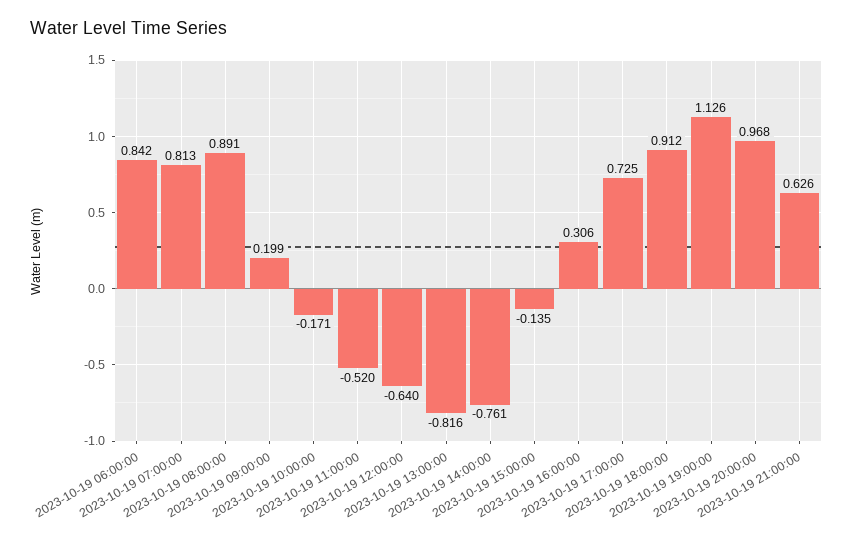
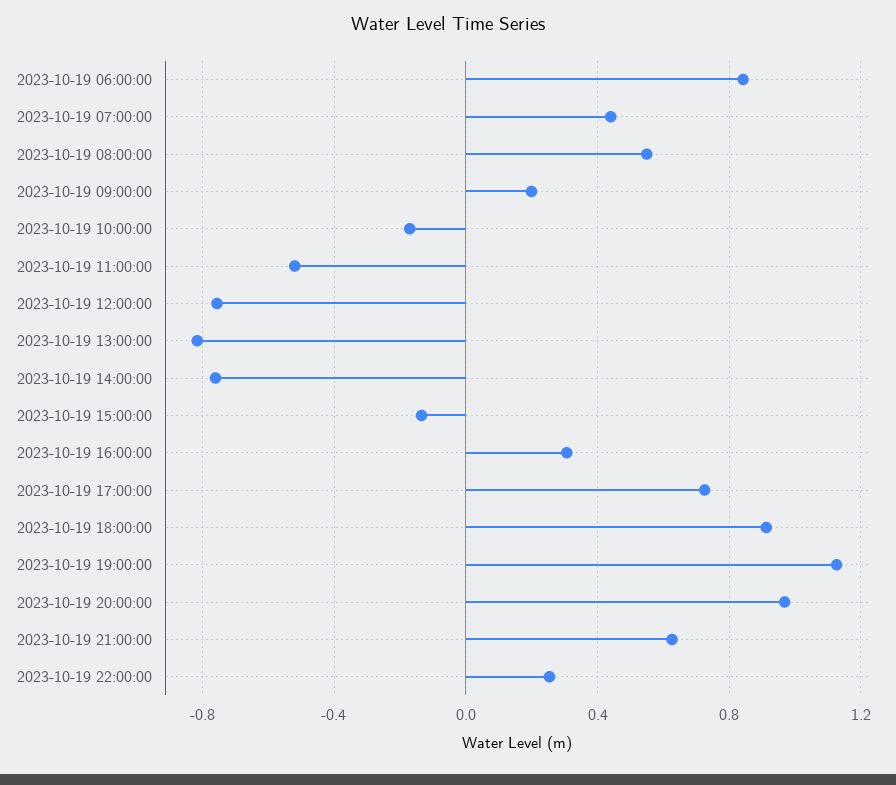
2023-10-19 07:00:00: 0.813 -> 0.45
2023-10-19 08:00:00: 0.891 -> 0.55
2023-10-19 12:00:00: -0.64 -> -0.75
2023-10-19 22:00:00: none -> 0.25

